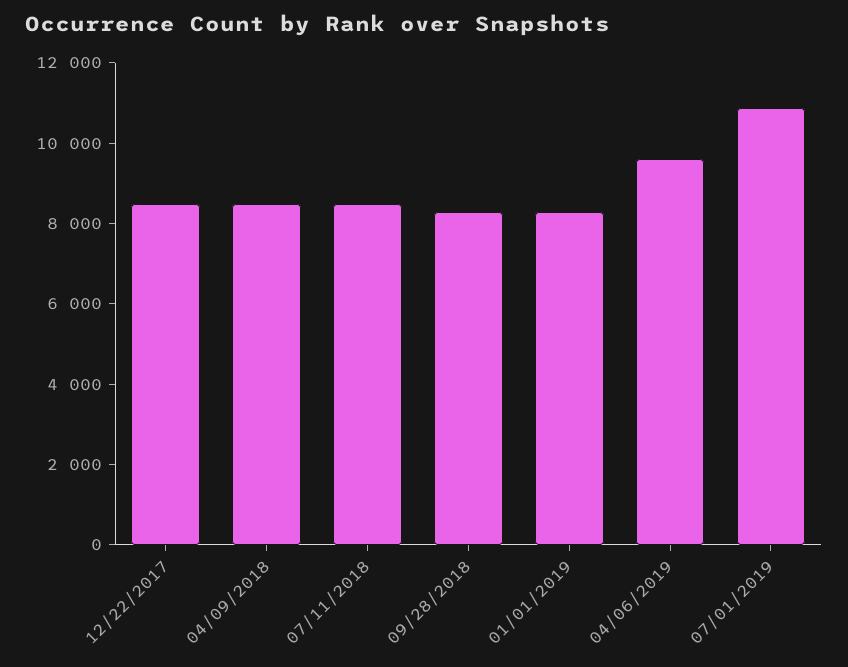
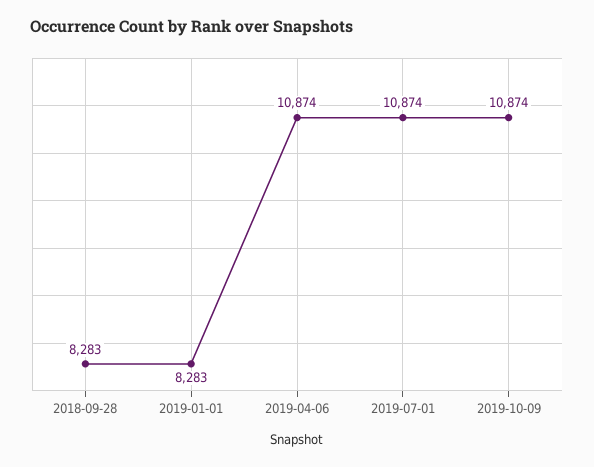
12/22/2017: 8500 -> none
04/09/2018: 8500 -> none
07/11/2018: 8500 -> none
04/06/2019: 9500 -> 10874
2019-10-09: none -> 10874

